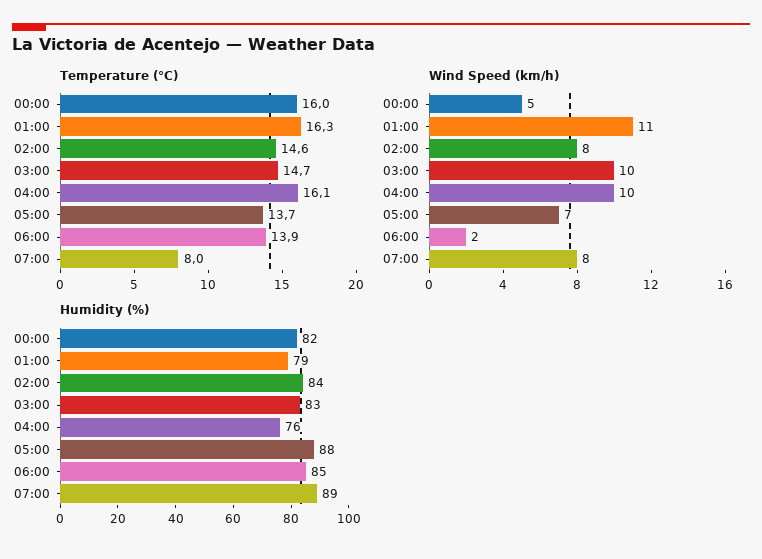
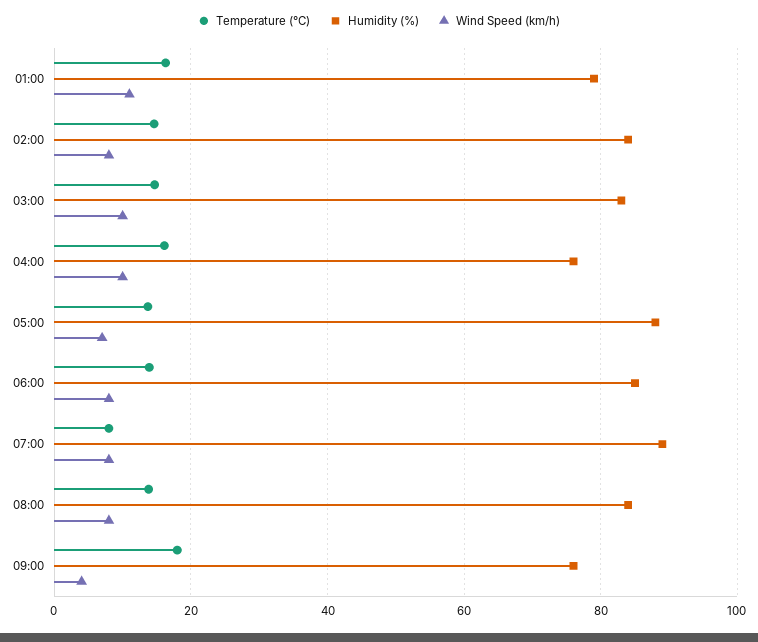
Temperature (°C), 00:00: 16 -> none
Wind Speed (km/h), 00:00: 5 -> none
Wind Speed (km/h), 06:00: 2 -> 8
Humidity (%), 00:00: 82 -> none
Temperature (°C), 08:00: none -> 14
Humidity (%), 08:00: none -> 84
Wind Speed (km/h), 08:00: none -> 8
Temperature (°C), 09:00: none -> 18
Humidity (%), 09:00: none -> 76
Wind Speed (km/h), 09:00: none -> 4

